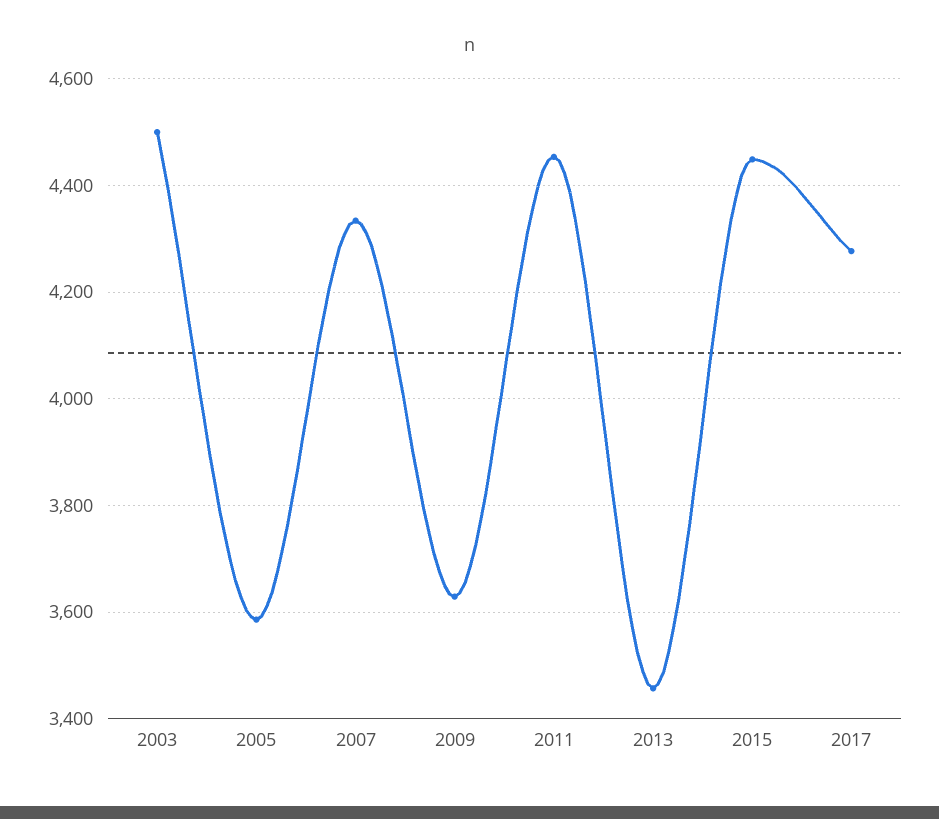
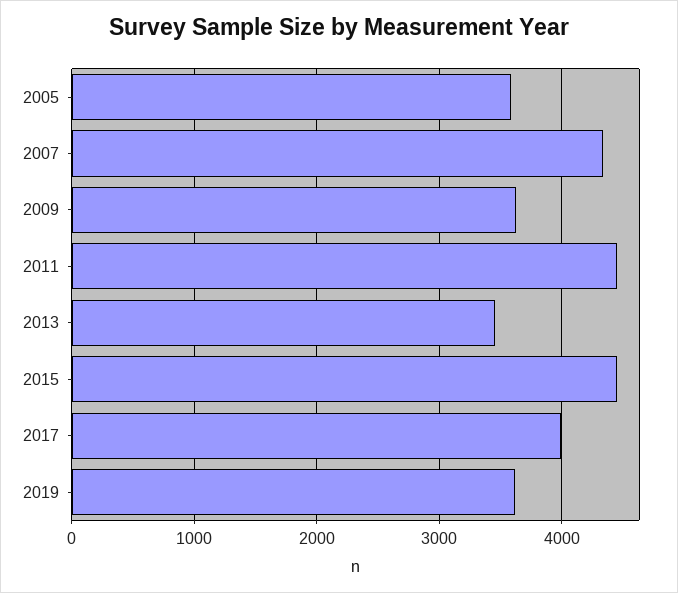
2003: 4500 -> none
2017: 4280 -> 4000
2019: none -> 3600

